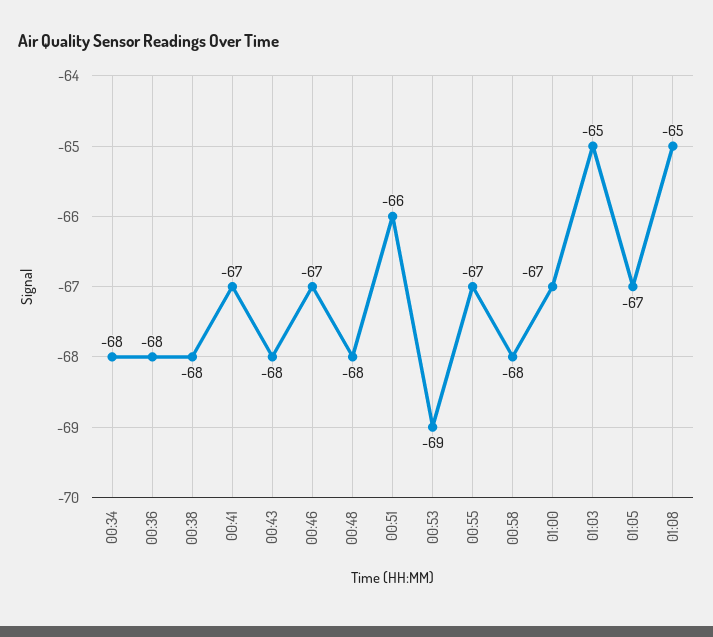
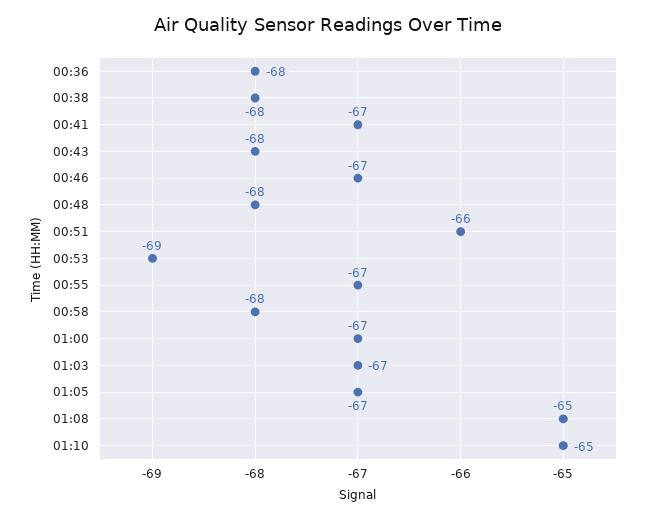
00:34: -68 -> none
01:03: -65 -> -67
01:10: none -> -65

